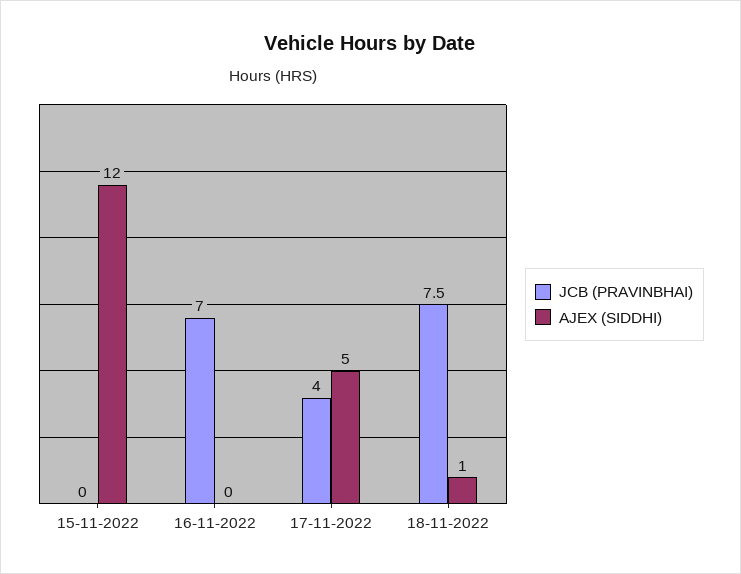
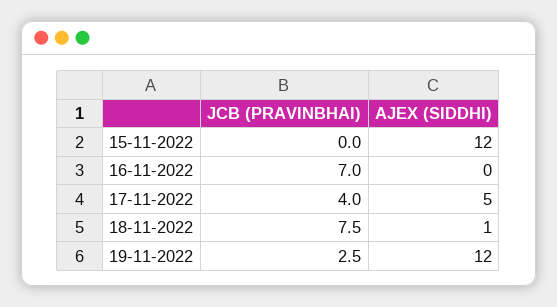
JCB (PRAVINBHAI), 19-11-2022: none -> 2.5
AJEX (SIDDHI), 19-11-2022: none -> 12

